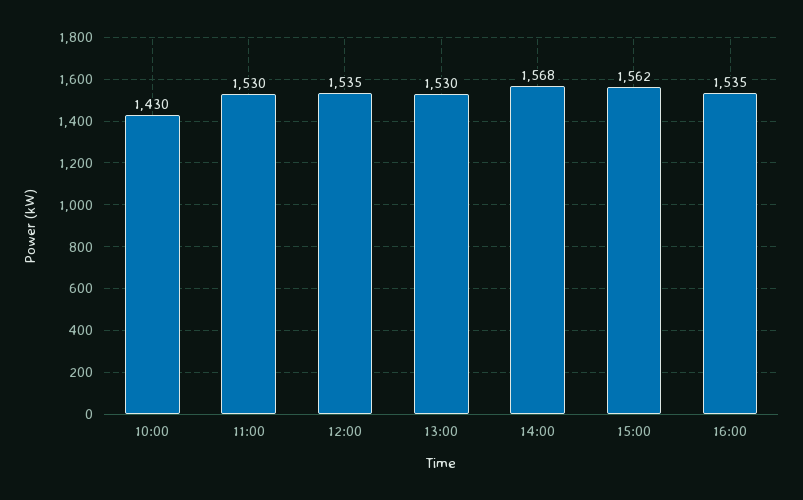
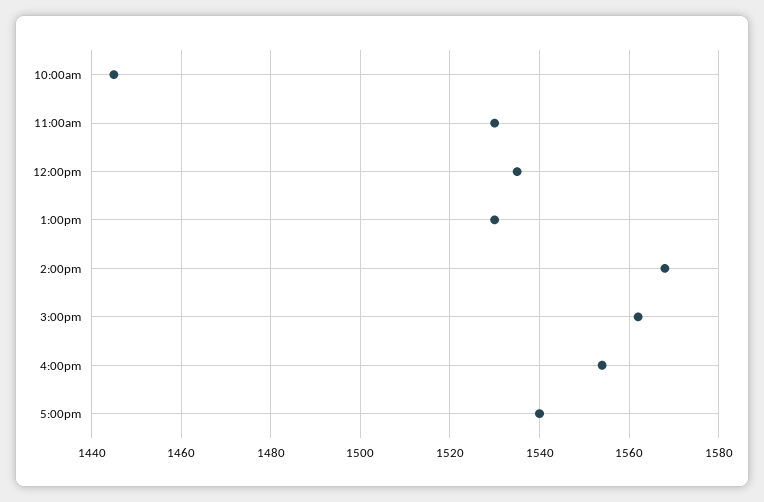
10:00: 1430 -> 1445
16:00: 1535 -> 1555
5:00pm: none -> 1540

